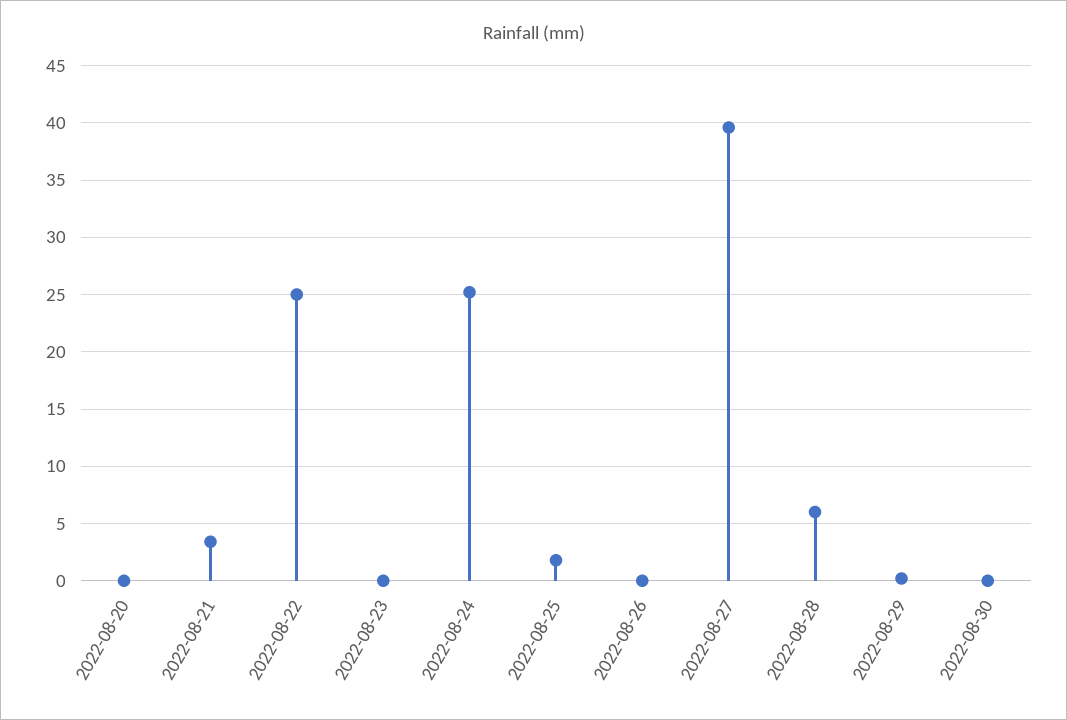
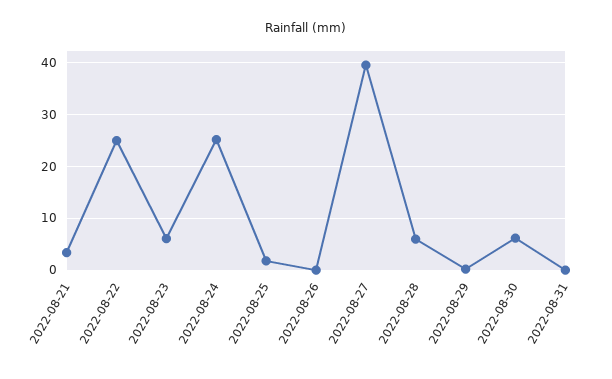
2022-08-20: 0 -> none
2022-08-23: 0 -> 6
2022-08-30: 0 -> 6
2022-08-31: none -> 0

